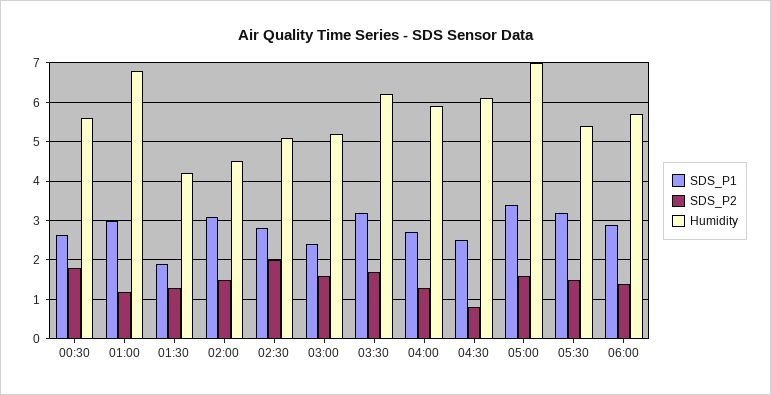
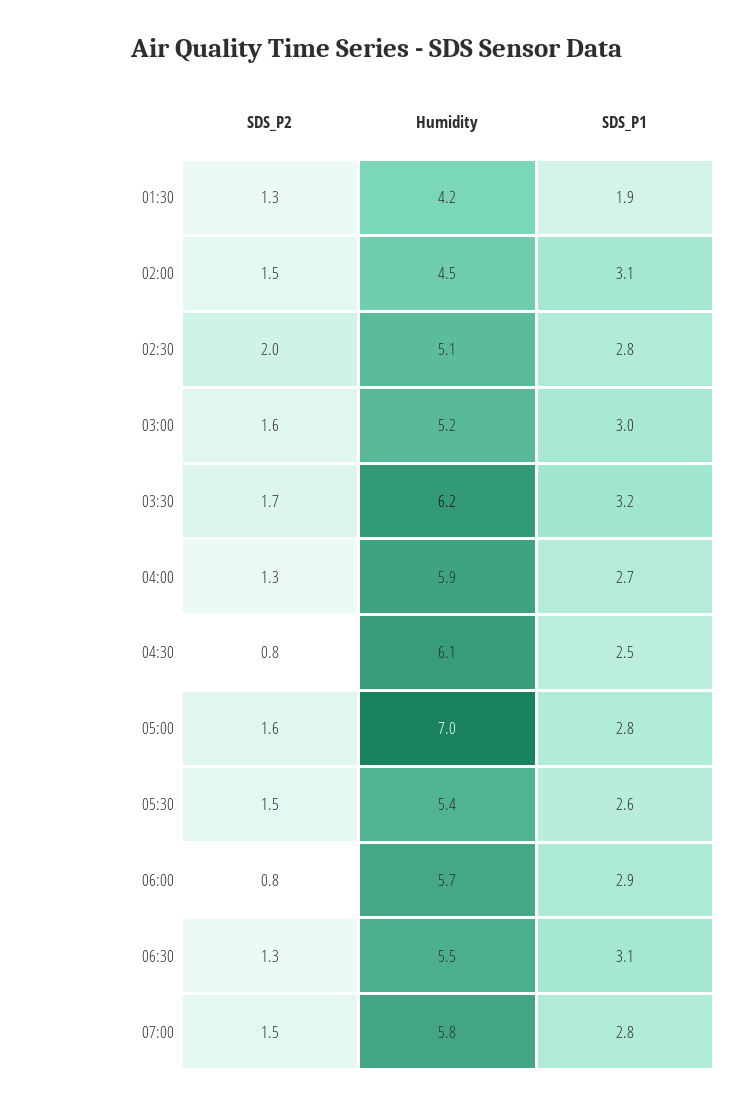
SDS_P1, 00:30: 2.6 -> none
SDS_P2, 00:30: 1.8 -> none
Humidity, 00:30: 5.6 -> none
SDS_P1, 01:00: 3 -> none
SDS_P2, 01:00: 1.2 -> none
Humidity, 01:00: 6.8 -> none
SDS_P1, 03:00: 2.4 -> 3
SDS_P1, 05:00: 3.4 -> 2.8
SDS_P1, 05:30: 3.2 -> 2.6
SDS_P2, 06:00: 1.4 -> 0.8
SDS_P2, 06:30: none -> 1.3
Humidity, 06:30: none -> 5.5
SDS_P1, 06:30: none -> 3.1
SDS_P2, 07:00: none -> 1.5
Humidity, 07:00: none -> 5.8
SDS_P1, 07:00: none -> 2.8

